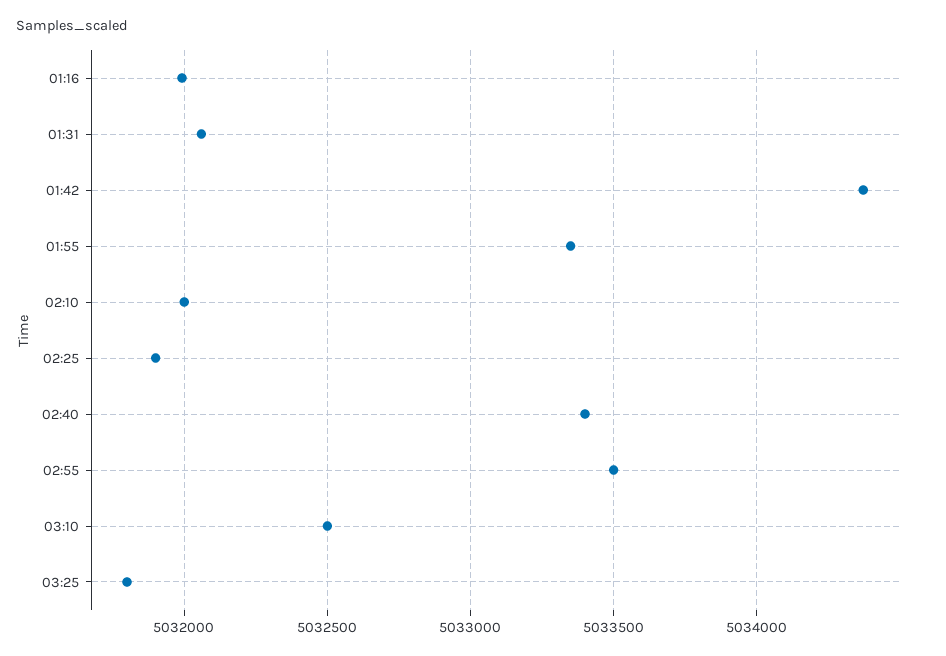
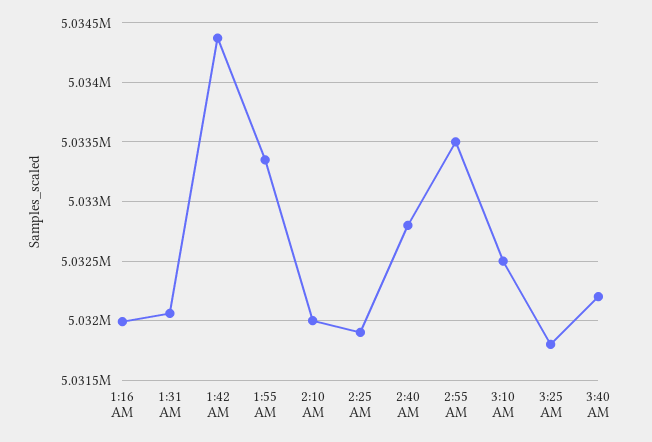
02:40: 5033400 -> 5032800
3:40 AM: none -> 5032200

